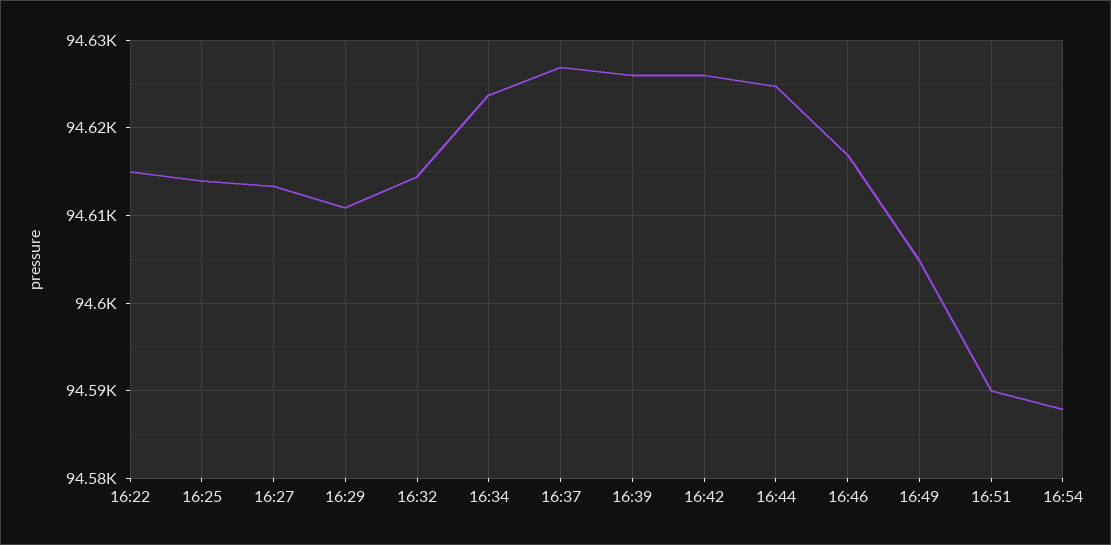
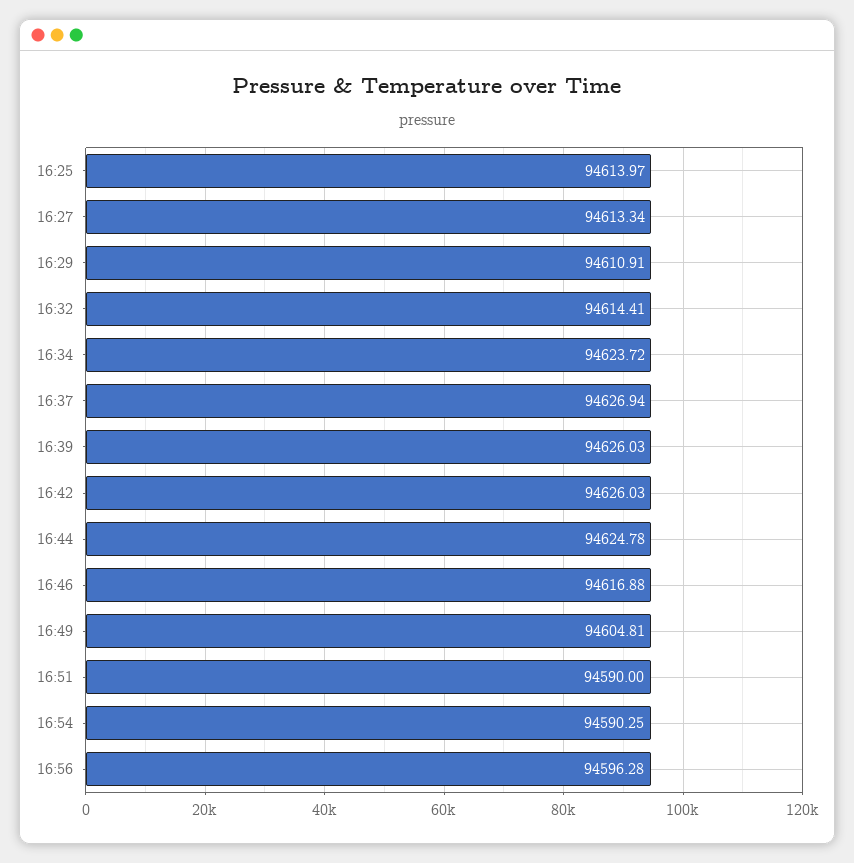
16:22: 94615 -> none
16:54: 94588 -> 94590.25
16:56: none -> 94596.28

